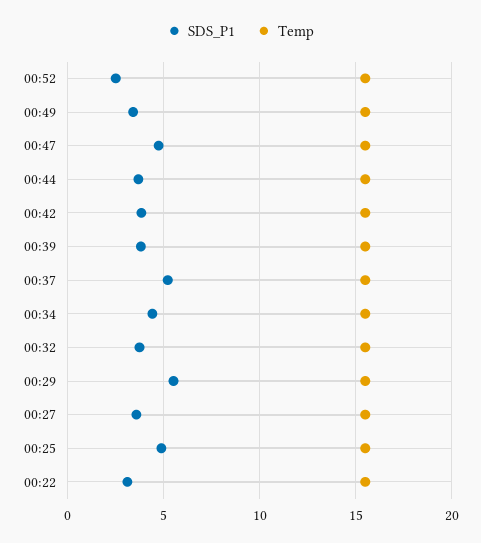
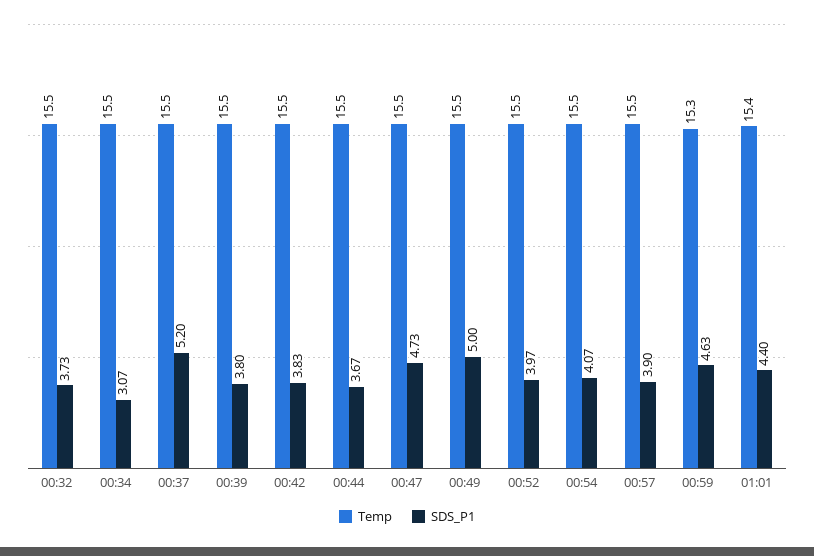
SDS_P1, 00:52: 2.5 -> 3.97
SDS_P1, 00:49: 3.5 -> 5
SDS_P1, 00:34: 4.5 -> 3.07
SDS_P1, 00:29: 5.5 -> none
Temp, 00:29: 15.5 -> none
SDS_P1, 00:27: 3.5 -> none
Temp, 00:27: 15.5 -> none
SDS_P1, 00:25: 5 -> none
Temp, 00:25: 15.5 -> none
SDS_P1, 00:22: 3 -> none
Temp, 00:22: 15.5 -> none
Temp, 00:54: none -> 15.5
SDS_P1, 00:54: none -> 4.07
Temp, 00:57: none -> 15.5
SDS_P1, 00:57: none -> 3.9
Temp, 00:59: none -> 15.3
SDS_P1, 00:59: none -> 4.63
Temp, 01:01: none -> 15.4
SDS_P1, 01:01: none -> 4.4

